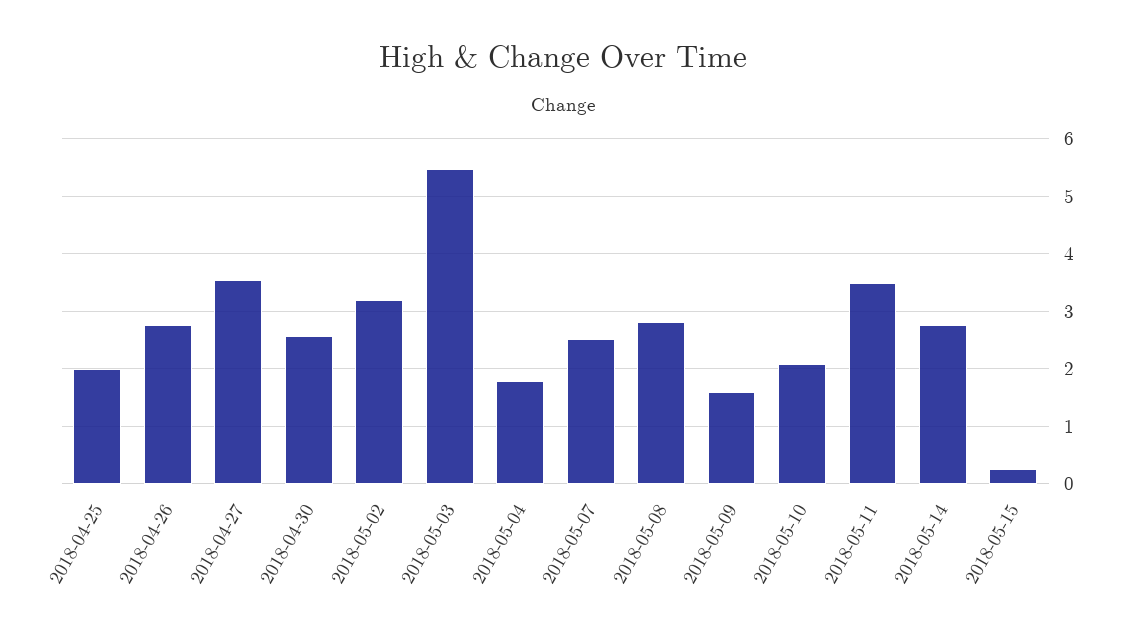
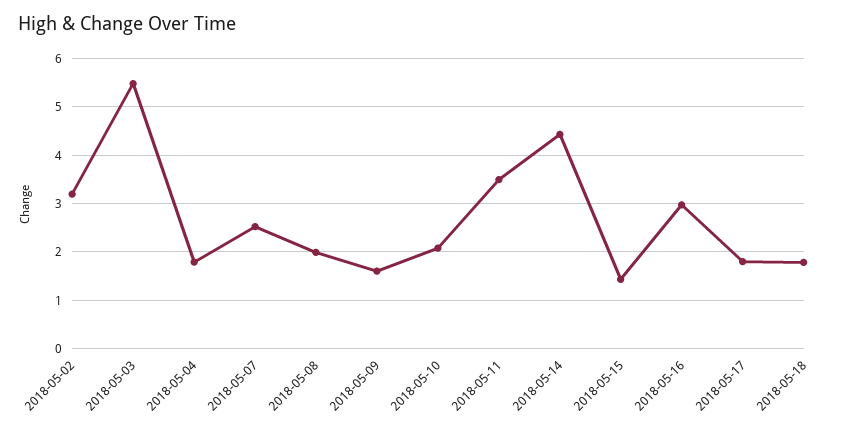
2018-04-25: 2 -> none
2018-04-26: 2.8 -> none
2018-04-27: 3.6 -> none
2018-04-30: 2.6 -> none
2018-05-08: 2.8 -> 2
2018-05-14: 2.8 -> 4.4
2018-05-15: 0.2 -> 1.4
2018-05-16: none -> 3
2018-05-17: none -> 1.8
2018-05-18: none -> 1.8

